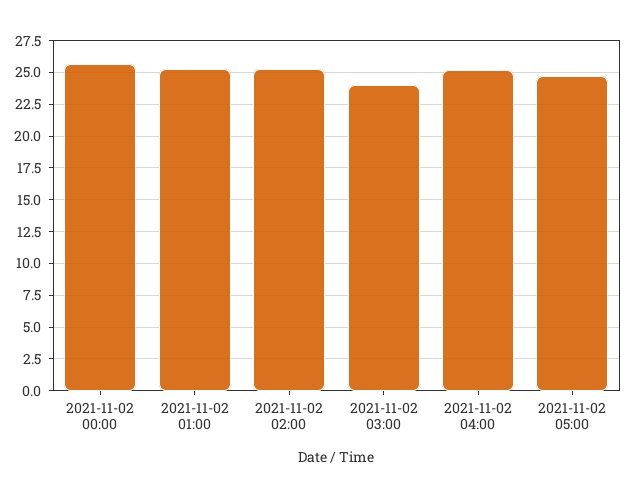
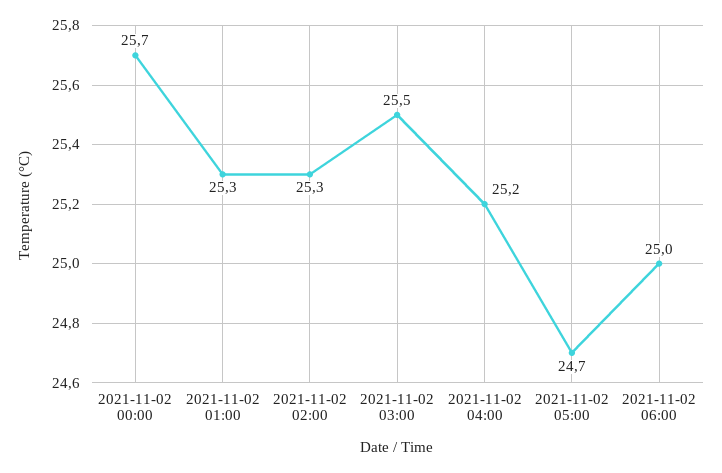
2021-11-02 03:00: 24 -> 25.5
2021-11-02 06:00: none -> 25

